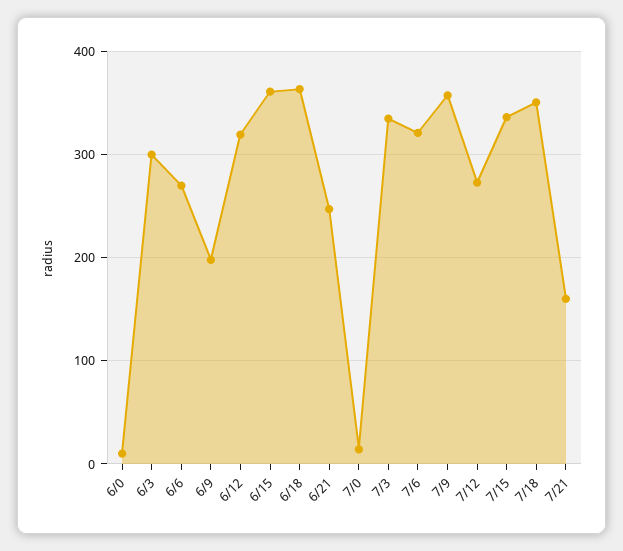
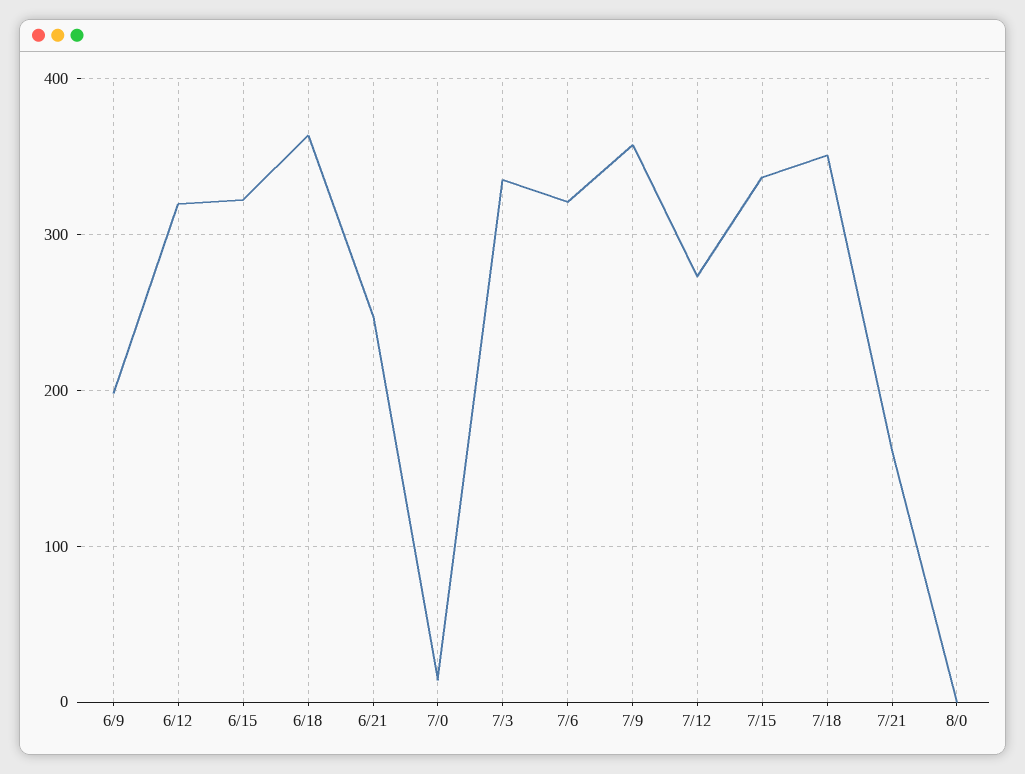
6/0: 10 -> none
6/3: 300 -> none
6/6: 270 -> none
6/15: 360 -> 320
8/0: none -> 0

